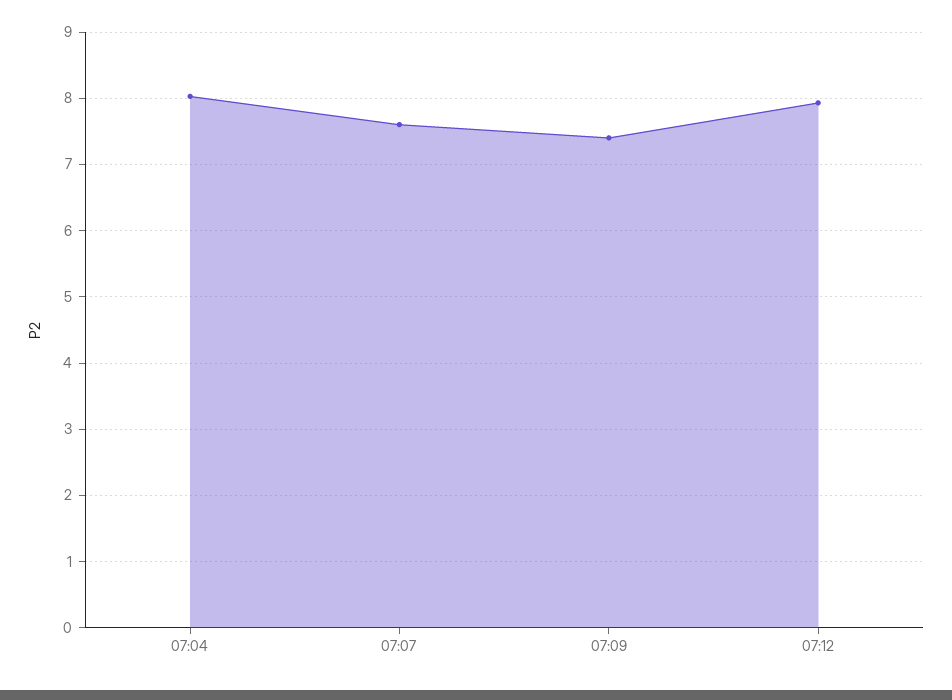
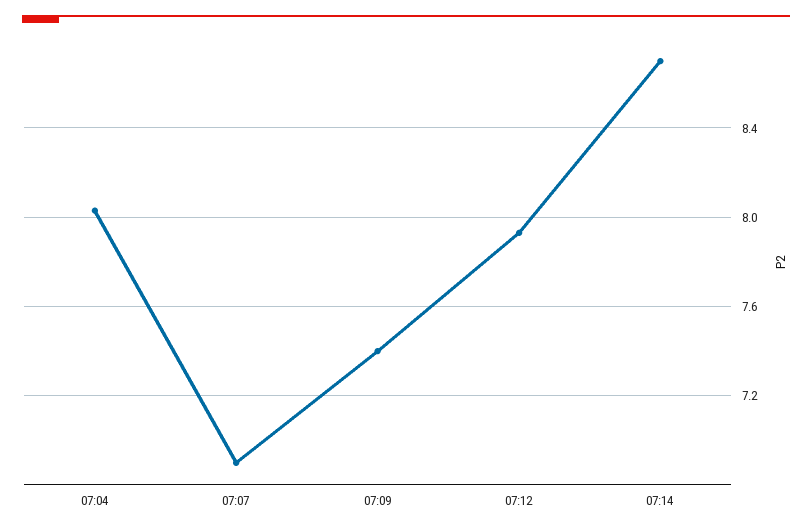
07:07: 7.6 -> 6.9
07:14: none -> 8.7

